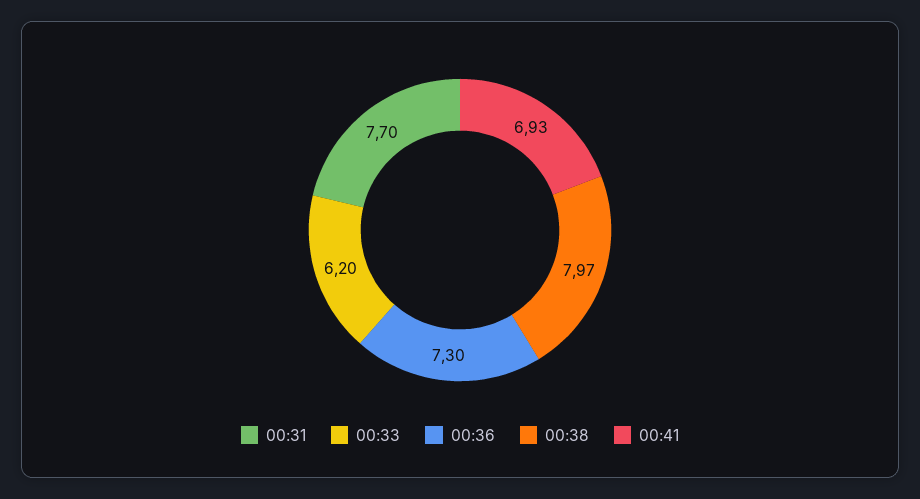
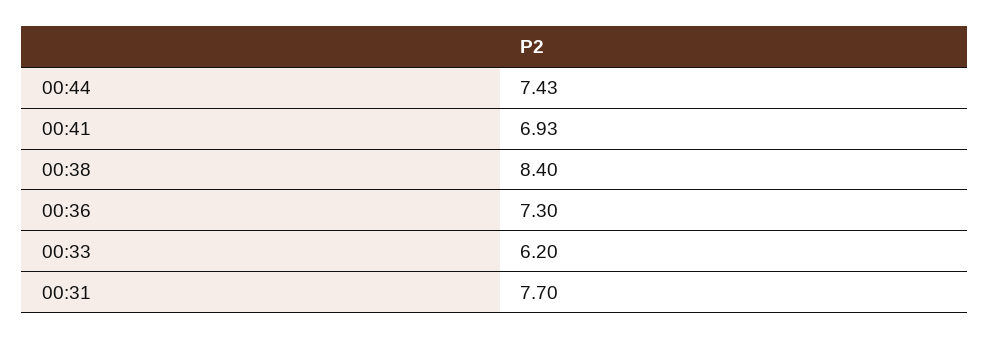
00:38: 7.97 -> 8.4
00:44: none -> 7.43

